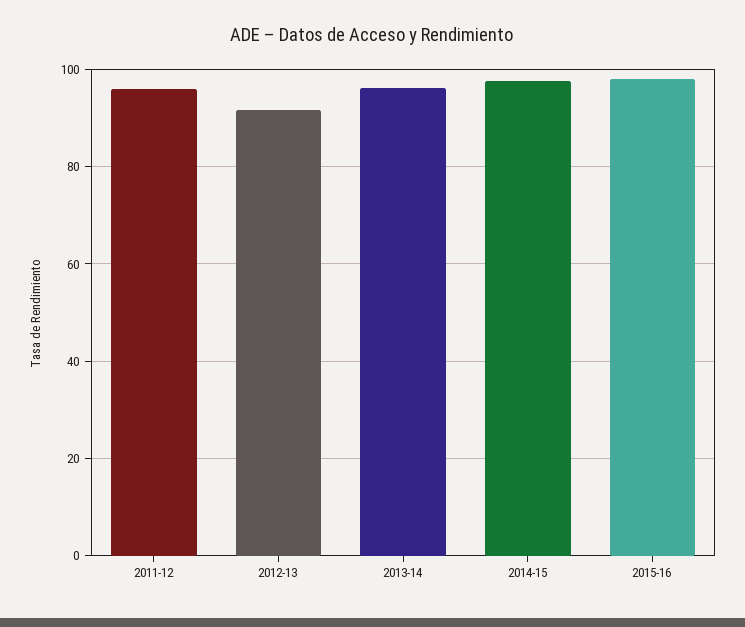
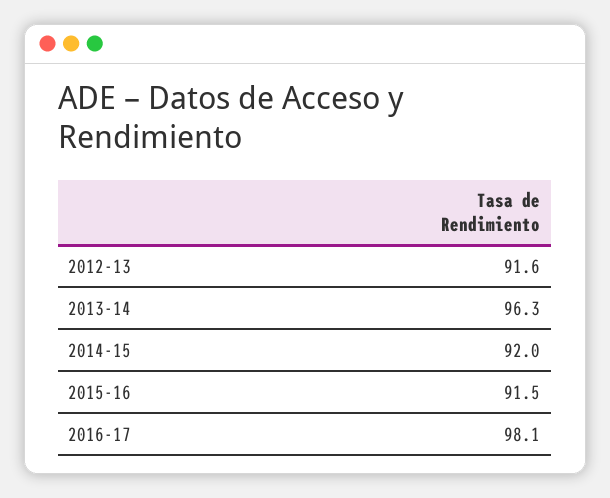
2011-12: 96 -> none
2014-15: 98 -> 92
2015-16: 98 -> 91.5
2016-17: none -> 98.1

